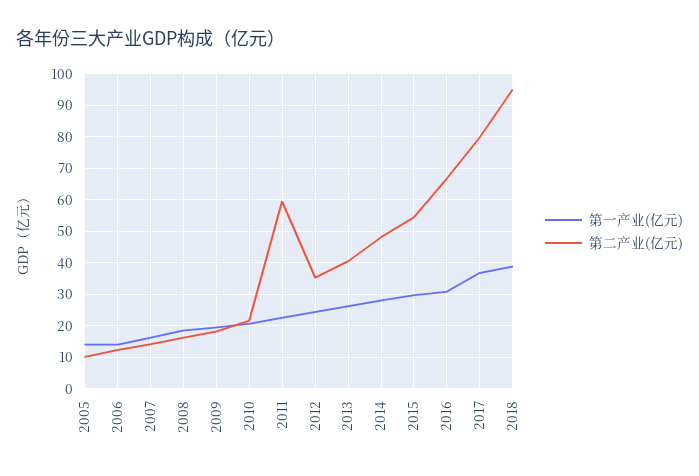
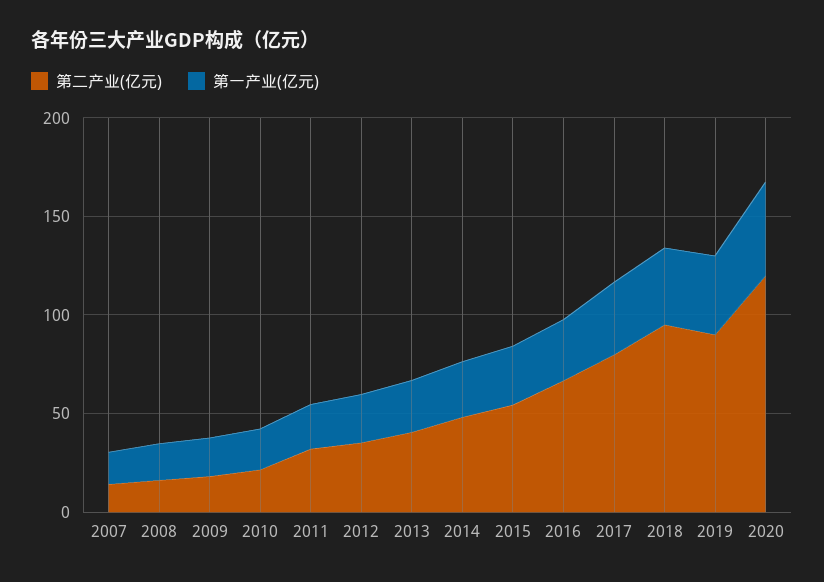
第一产业(亿元), 2005: 14 -> none
第二产业(亿元), 2005: 10 -> none
第一产业(亿元), 2006: 14 -> none
第二产业(亿元), 2006: 12 -> none
第二产业(亿元), 2011: 60 -> 30
第二产业(亿元), 2019: none -> 90
第一产业(亿元), 2019: none -> 40
第二产业(亿元), 2020: none -> 120
第一产业(亿元), 2020: none -> 50

